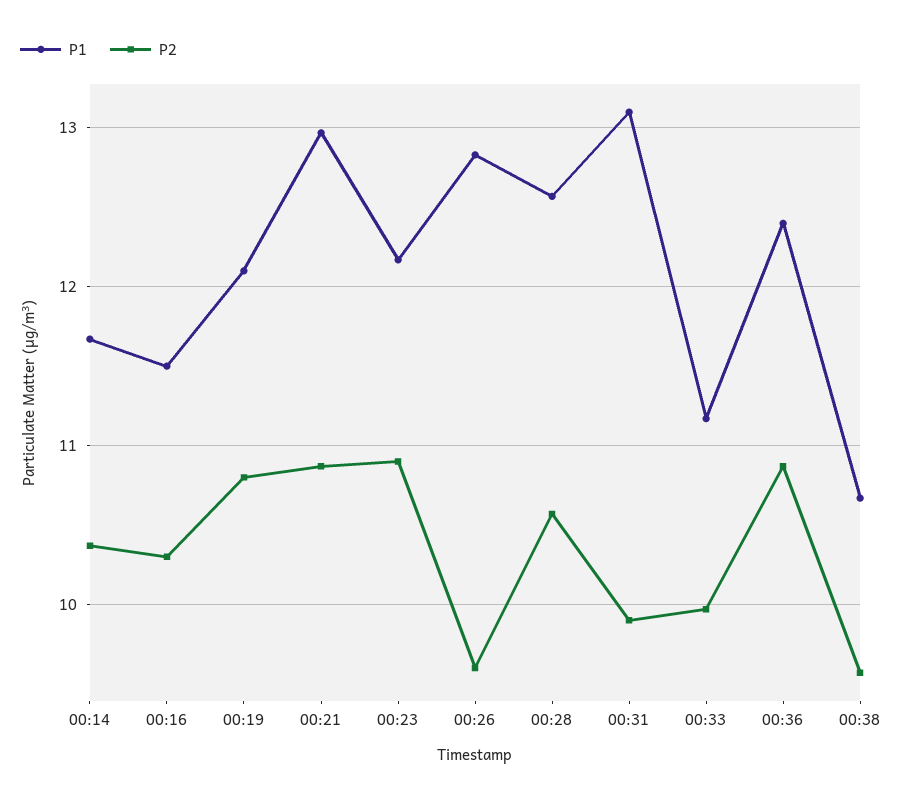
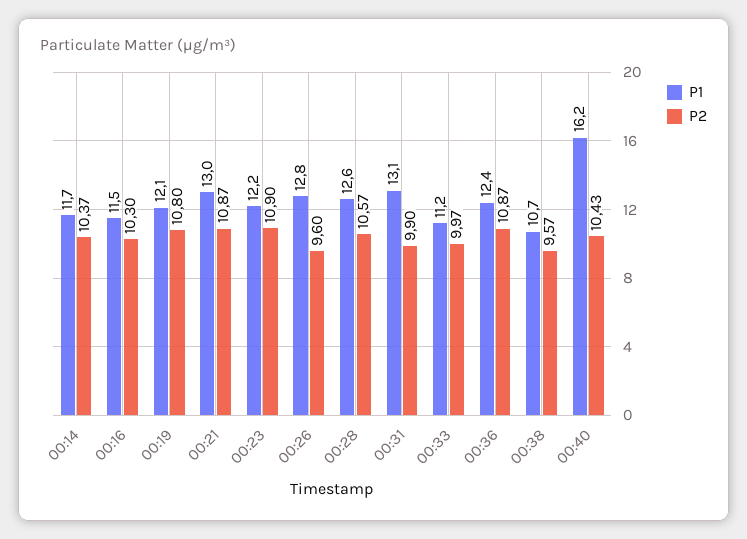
P1, 00:40: none -> 16.2
P2, 00:40: none -> 10.43

